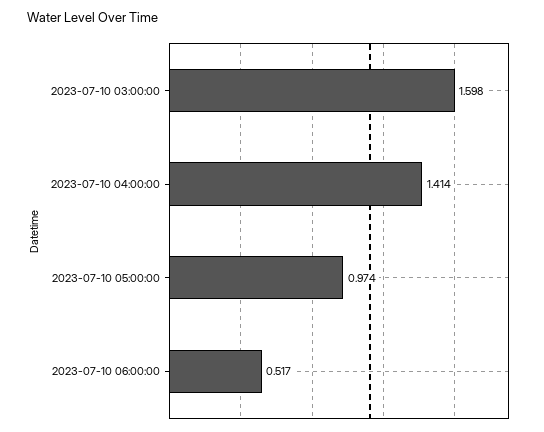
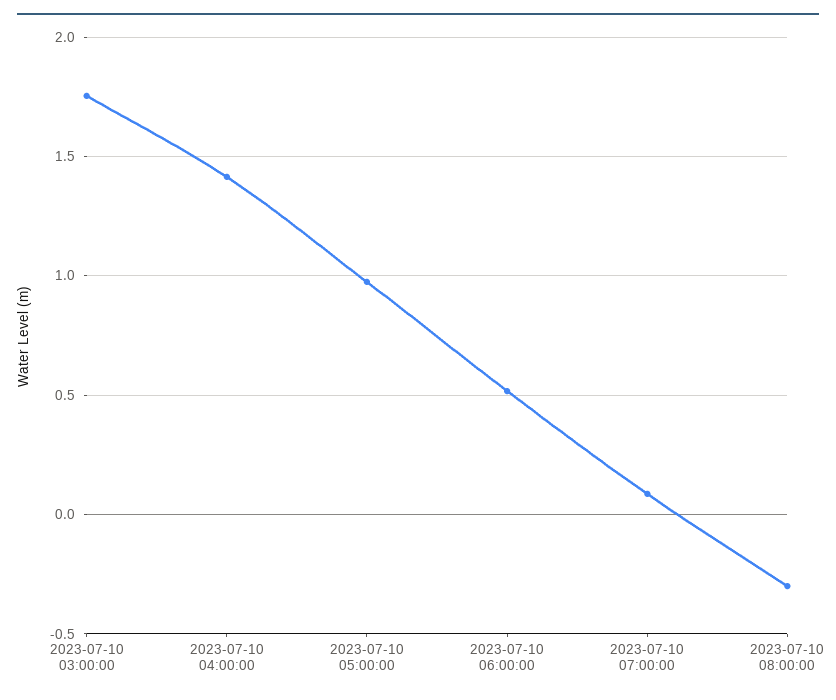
2023-07-10 03:00:00: 1.598 -> 1.75
2023-07-10 07:00:00: none -> 0.1
2023-07-10 08:00:00: none -> -0.3

